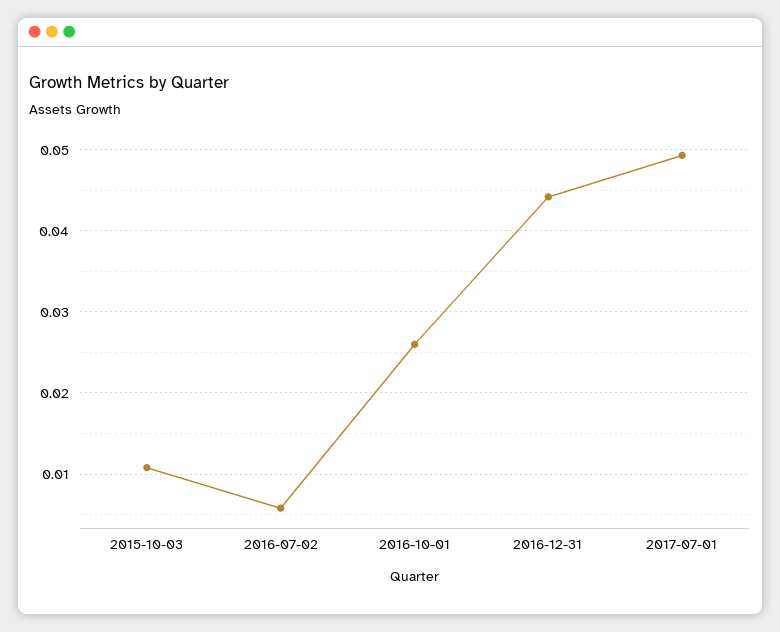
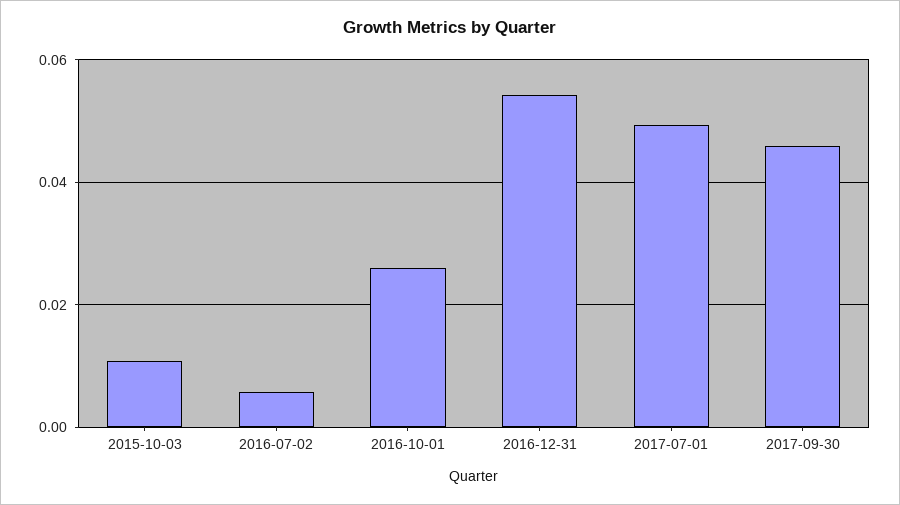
2016-12-31: 0.044 -> 0.054
2017-09-30: none -> 0.046

